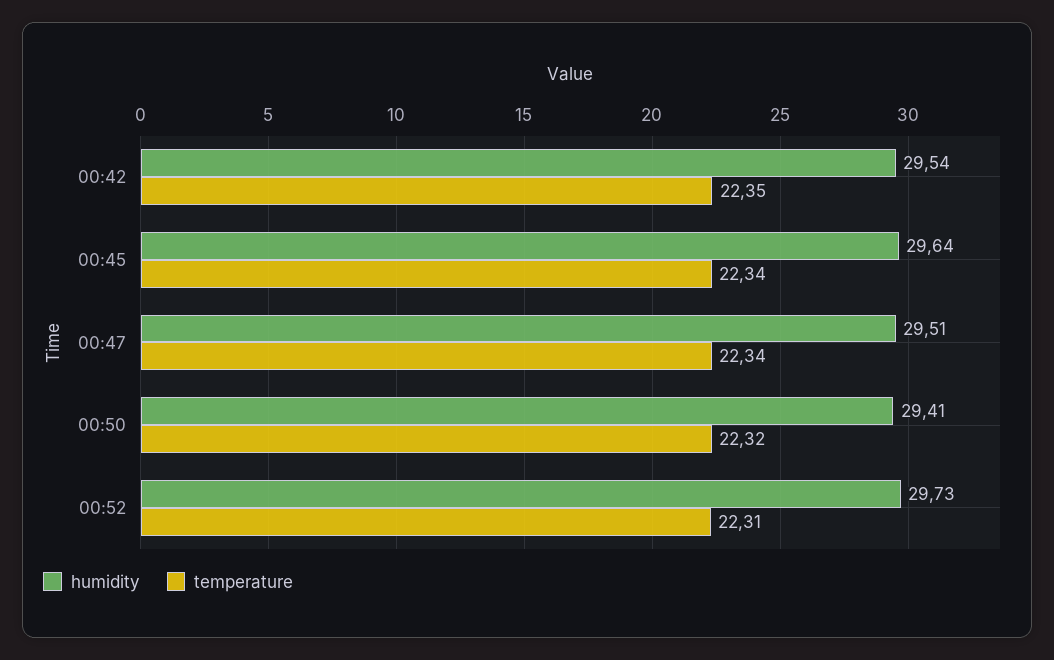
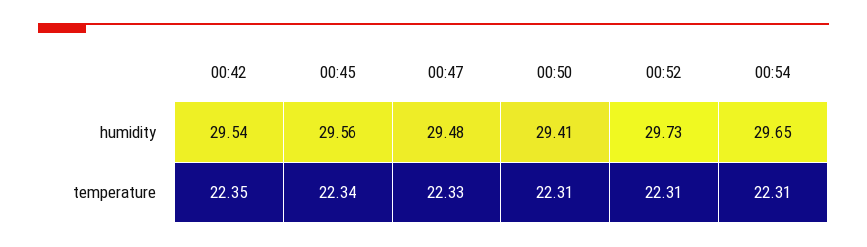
humidity, 00:45: 29.64 -> 29.56
humidity, 00:47: 29.51 -> 29.48
temperature, 00:47: 22.34 -> 22.33
temperature, 00:50: 22.32 -> 22.31
humidity, 00:54: none -> 29.65
temperature, 00:54: none -> 22.31

